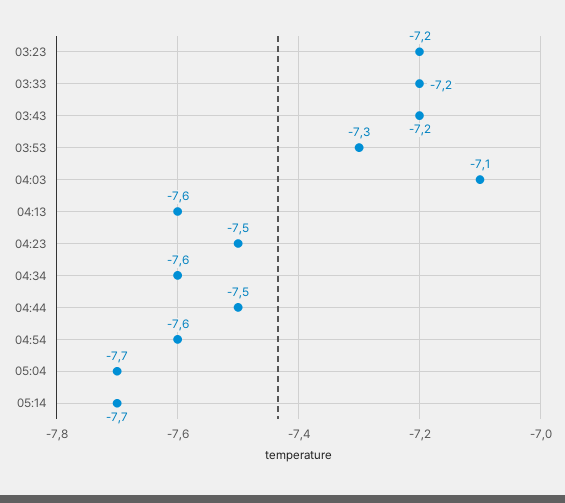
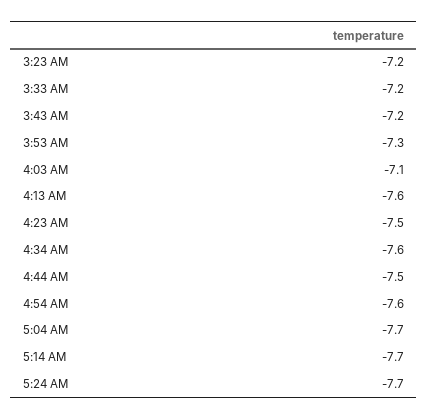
5:24 AM: none -> -7.7

